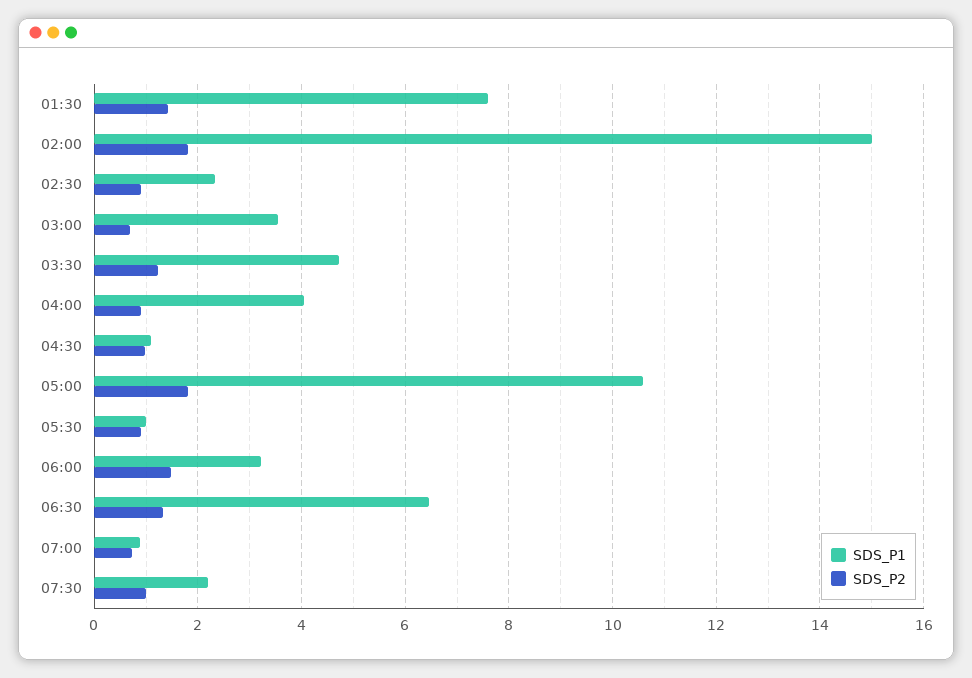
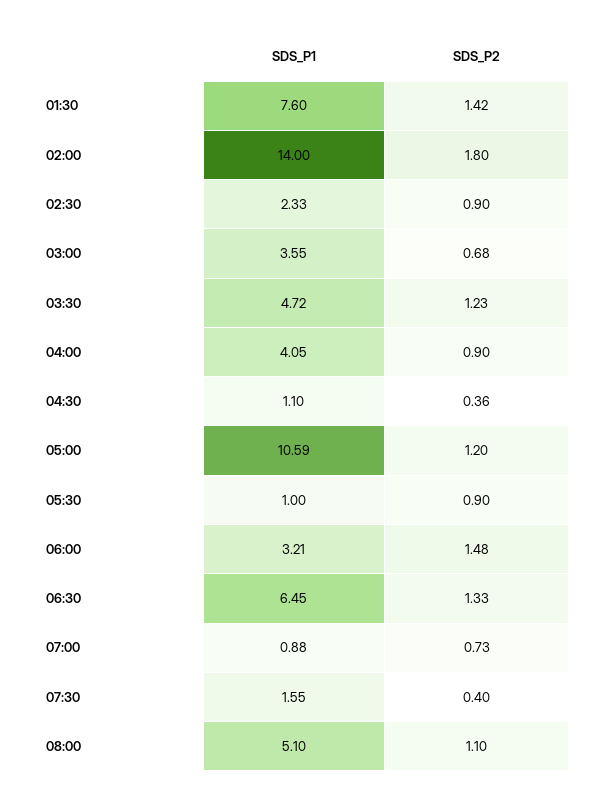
SDS_P1, 02:00: 15 -> 14
SDS_P2, 04:30: 1 -> 0.36
SDS_P2, 05:00: 1.8 -> 1.2
SDS_P1, 07:30: 2.2 -> 1.55
SDS_P2, 07:30: 1 -> 0.4
SDS_P1, 08:00: none -> 5.1
SDS_P2, 08:00: none -> 1.1

